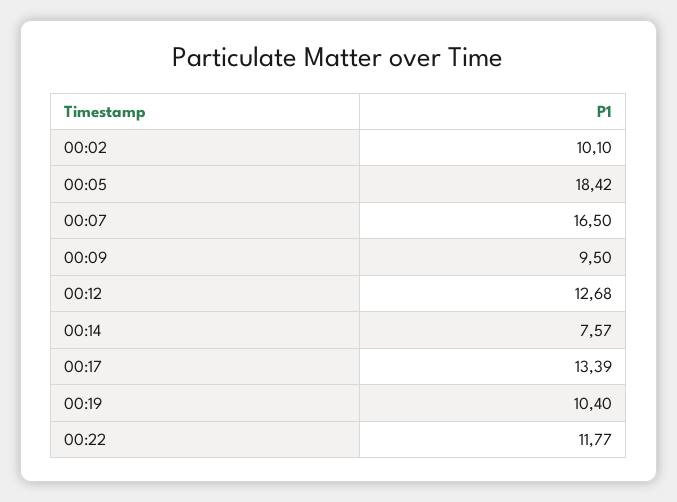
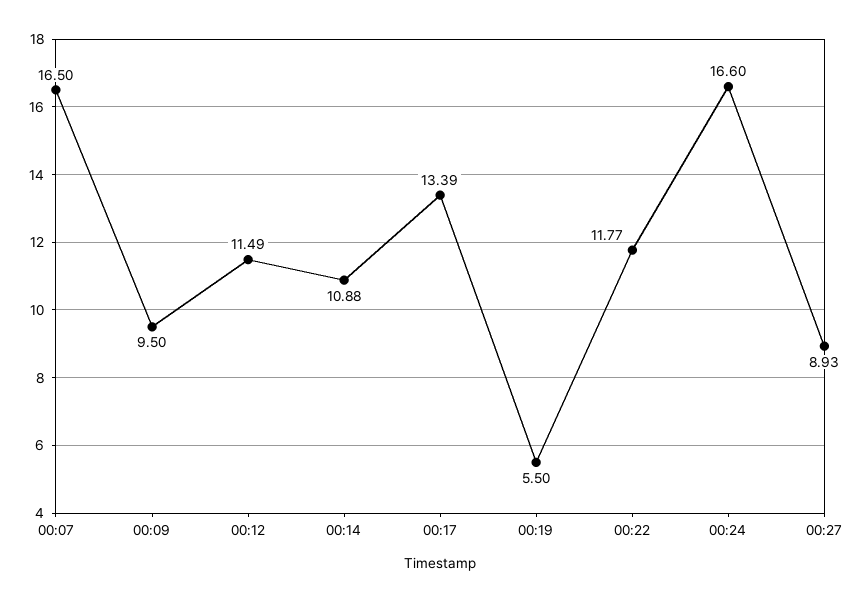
00:02: 10.1 -> none
00:05: 18.42 -> none
00:12: 12.68 -> 11.49
00:14: 7.57 -> 10.88
00:19: 10.4 -> 5.5
00:24: none -> 16.6
00:27: none -> 8.93

